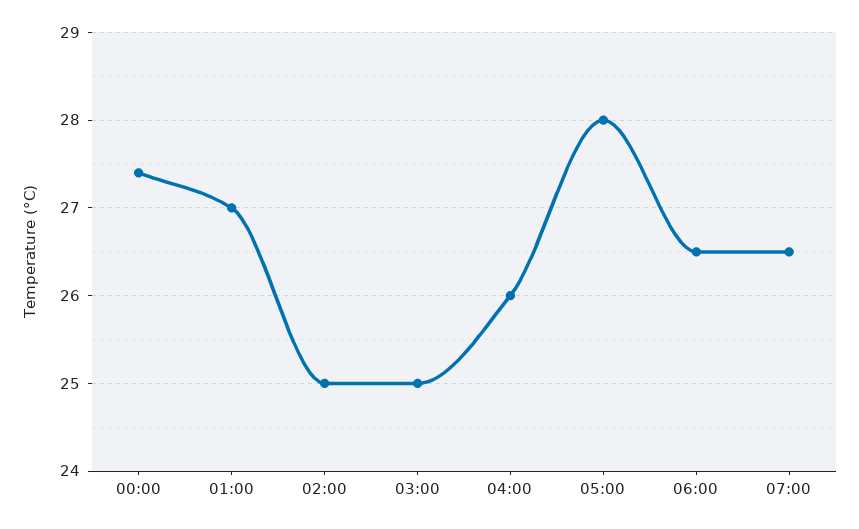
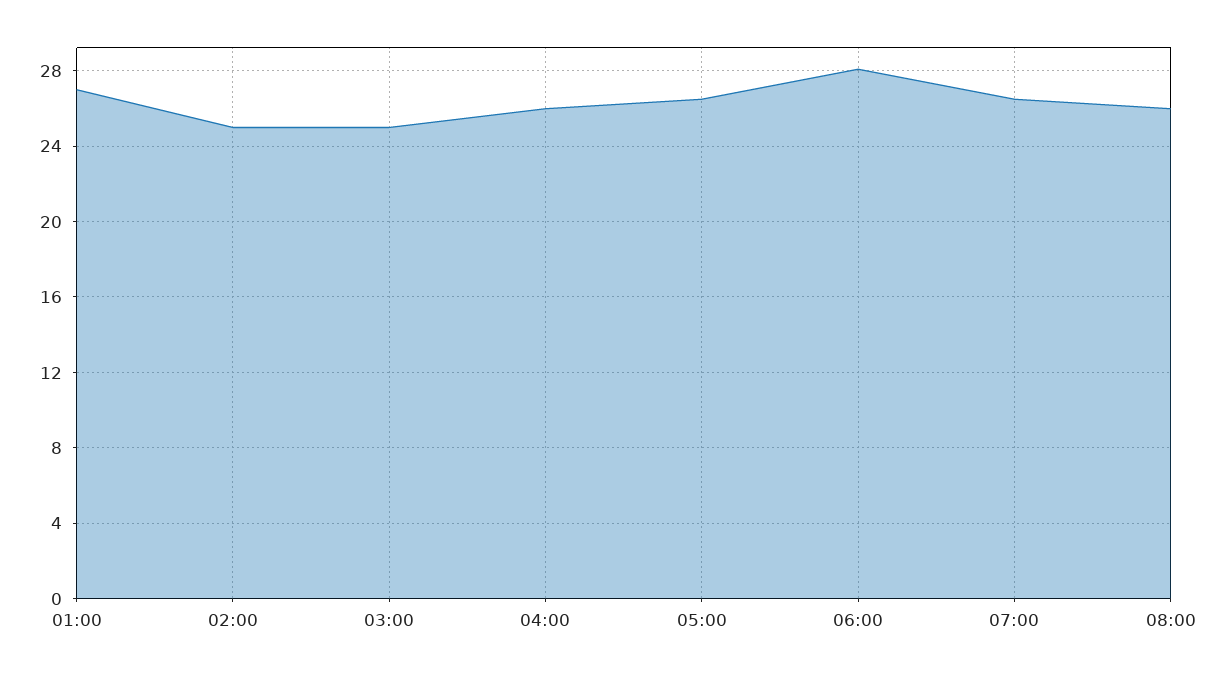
00:00: 27.4 -> none
05:00: 28 -> 26.5
06:00: 26.5 -> 28
08:00: none -> 26

